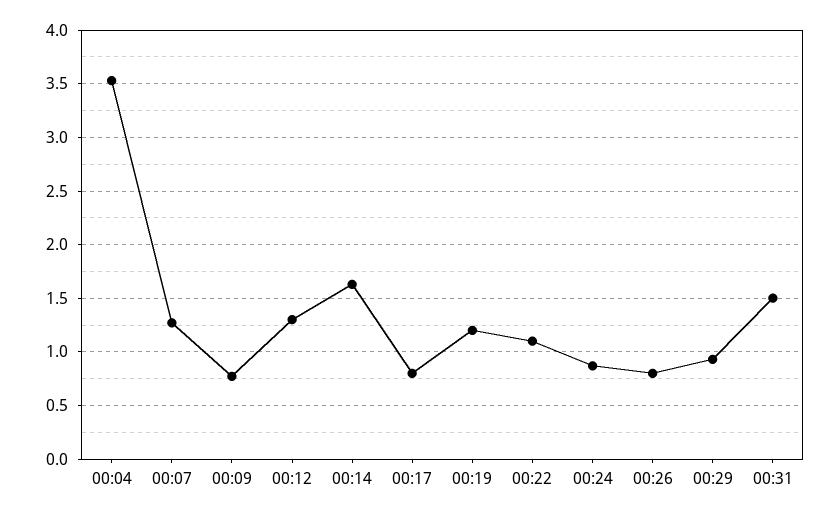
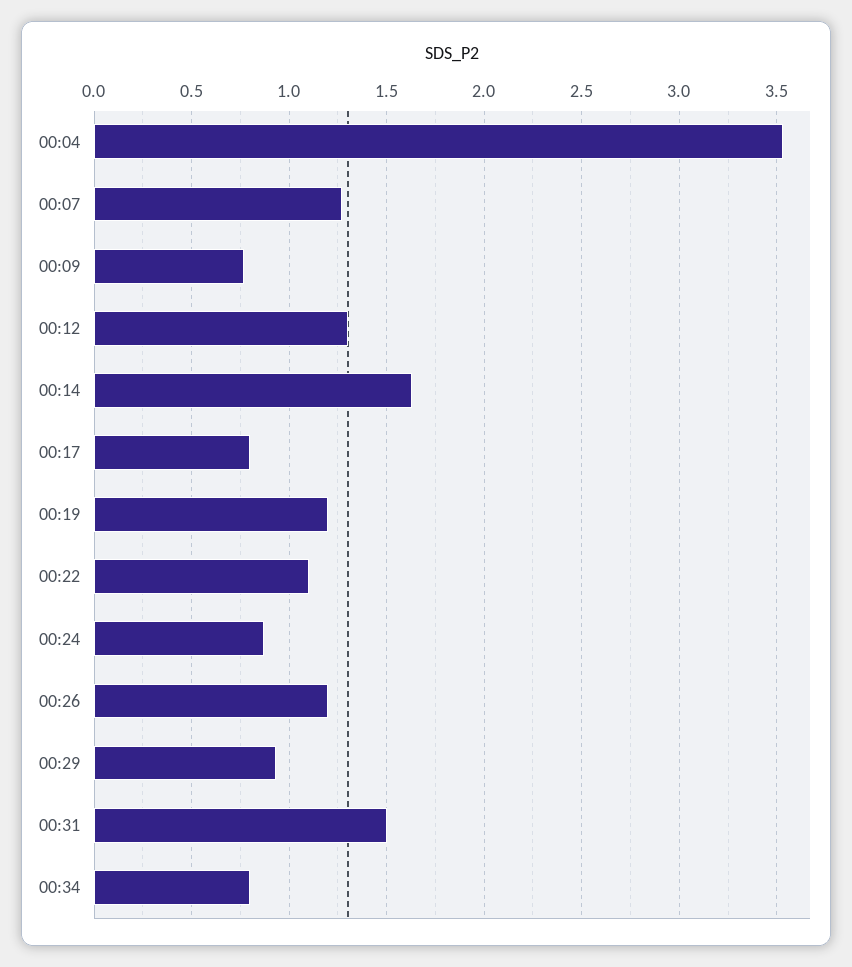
00:26: 0.8 -> 1.2
00:34: none -> 0.8

